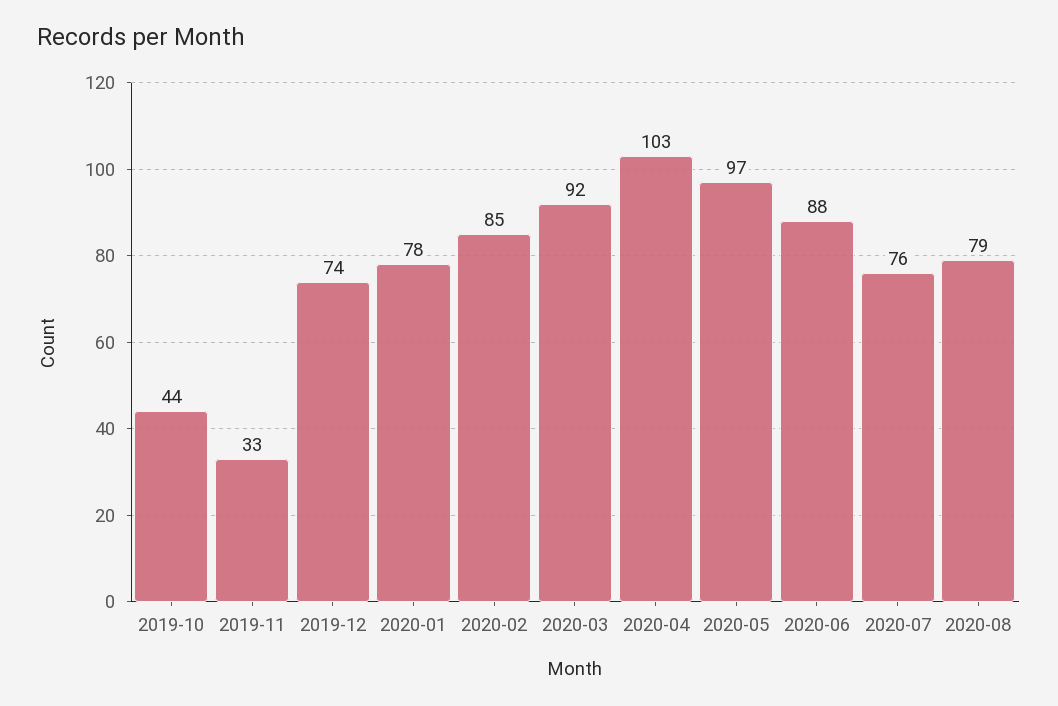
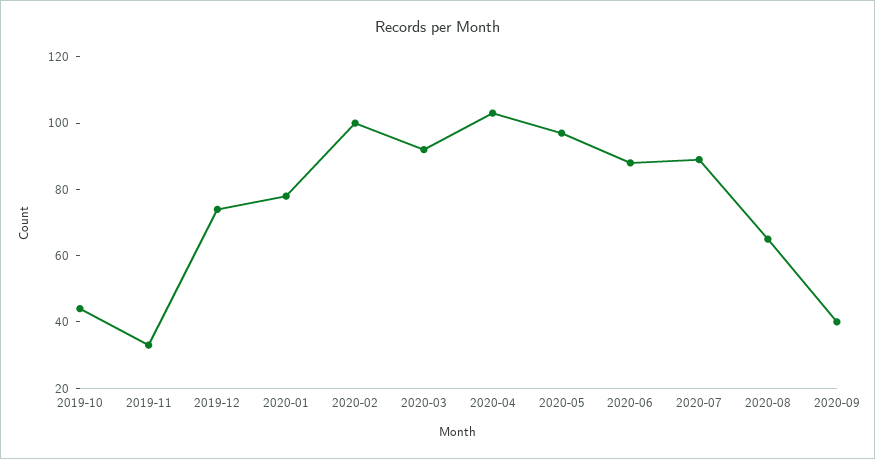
2020-02: 85 -> 100
2020-07: 76 -> 90
2020-08: 79 -> 65
2020-09: none -> 40

